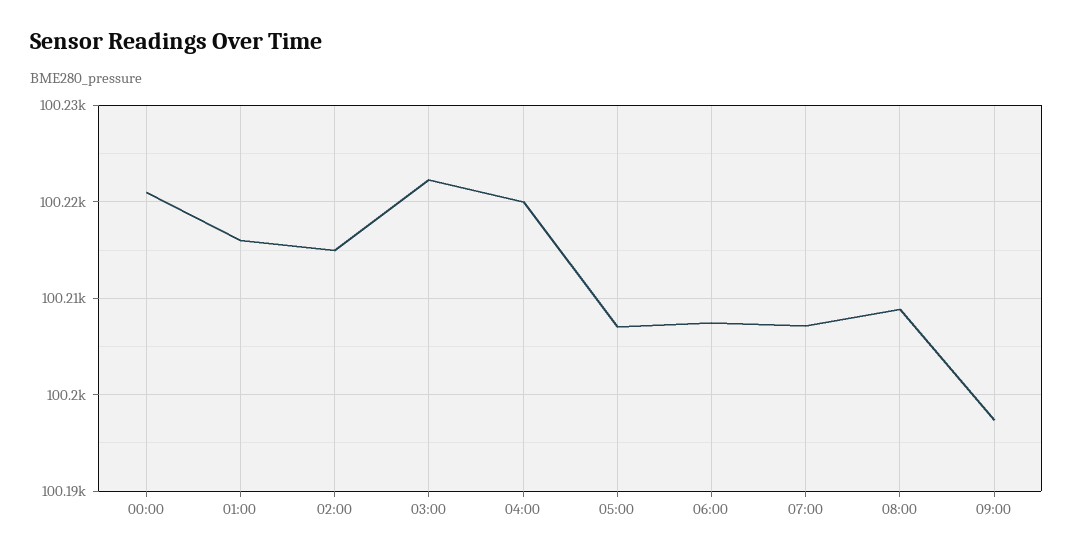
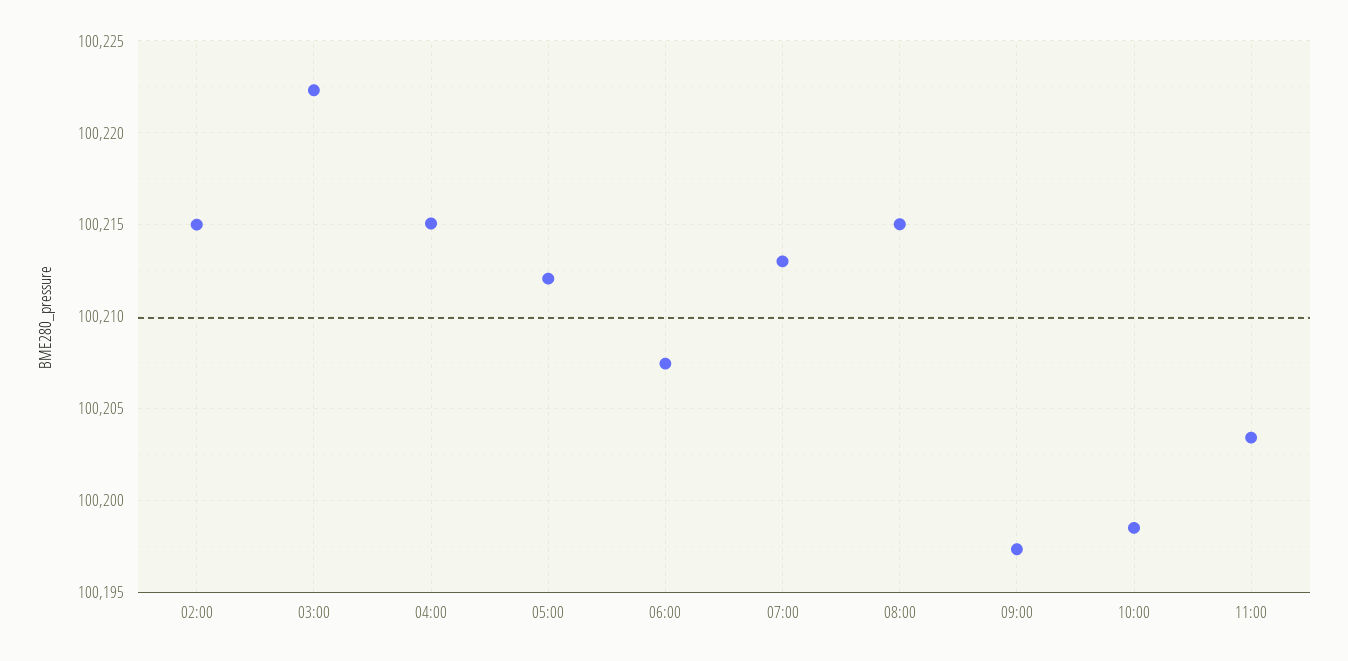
00:00: 100221 -> none
01:00: 100216 -> none
04:00: 100220 -> 100215
05:00: 100207 -> 100212
07:00: 100207 -> 100213
08:00: 100209 -> 100215
10:00: none -> 100198.5
11:00: none -> 100203.5

